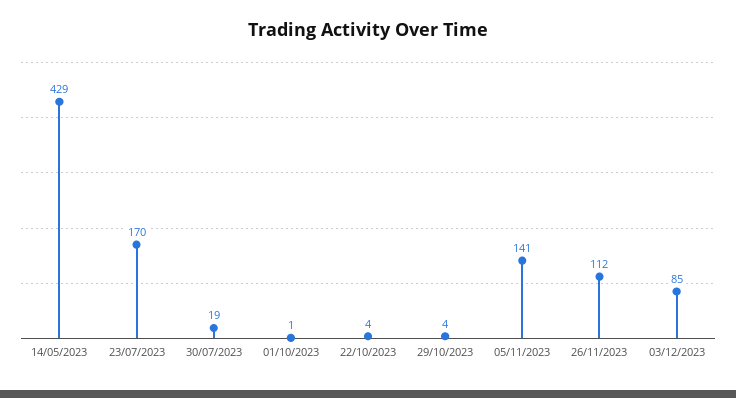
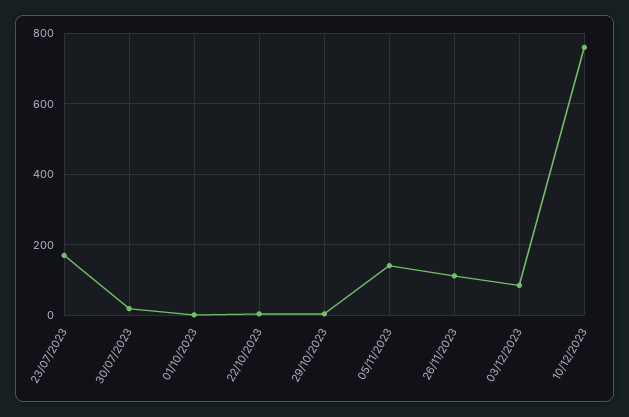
14/05/2023: 429 -> none
10/12/2023: none -> 760

